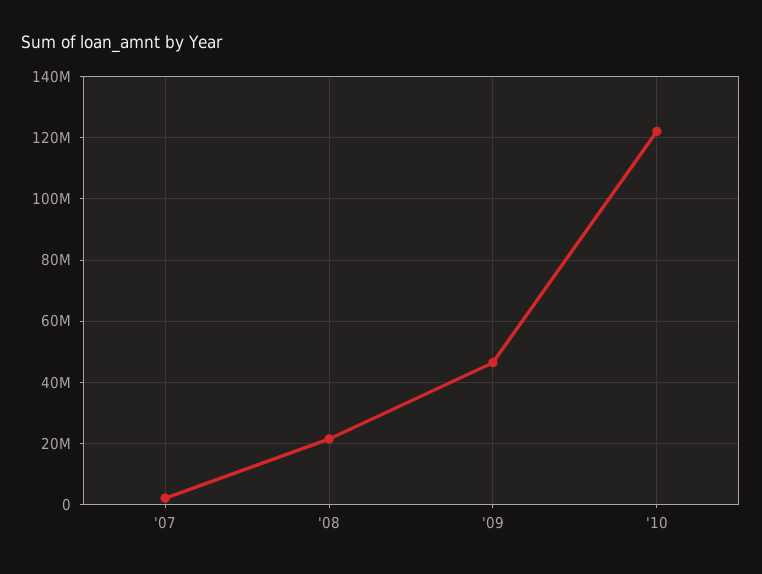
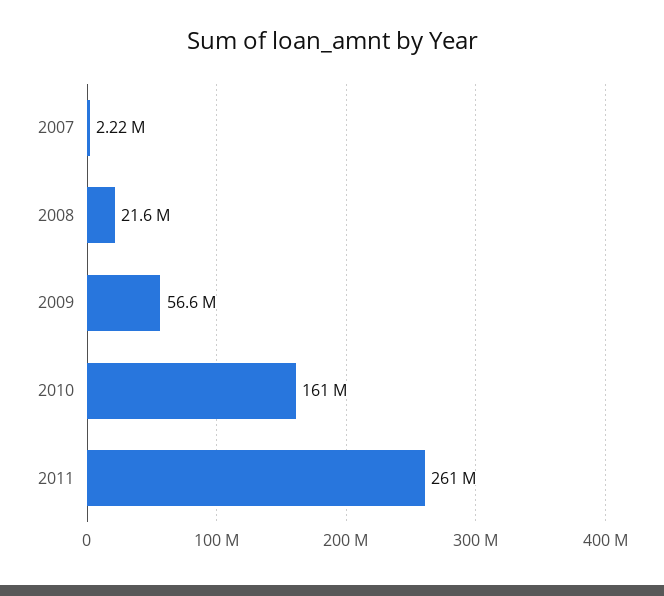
'09: 46000000 -> 56600000
'10: 122000000 -> 161000000
2011: none -> 261000000

